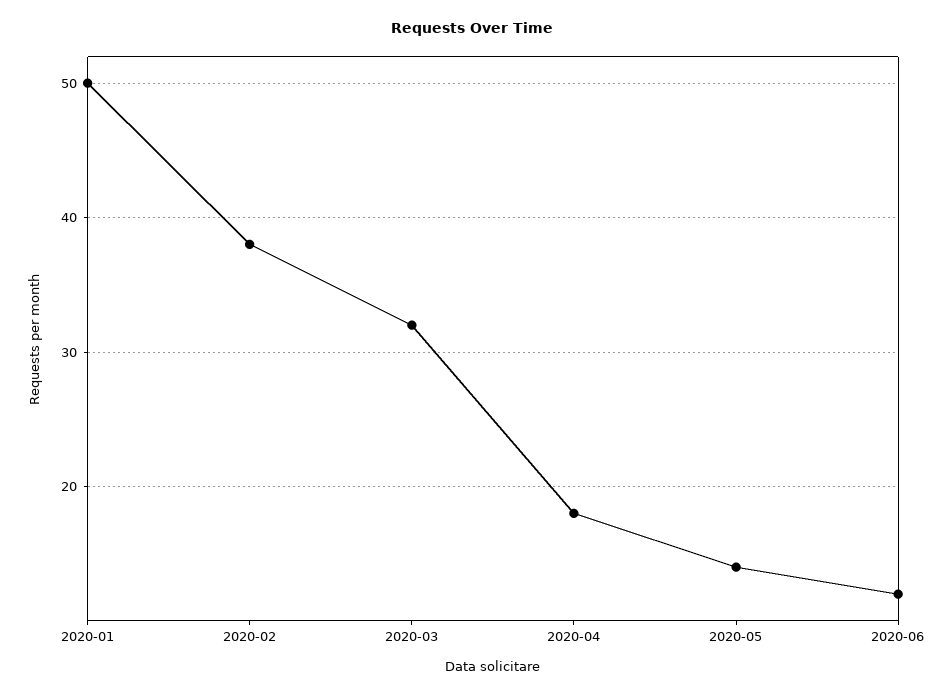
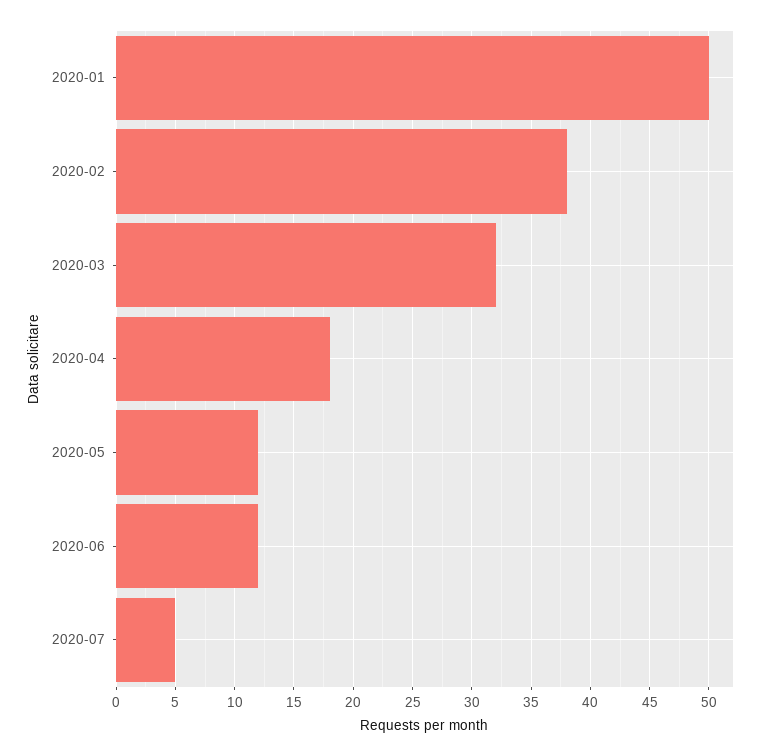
2020-05: 14 -> 12
2020-07: none -> 5

